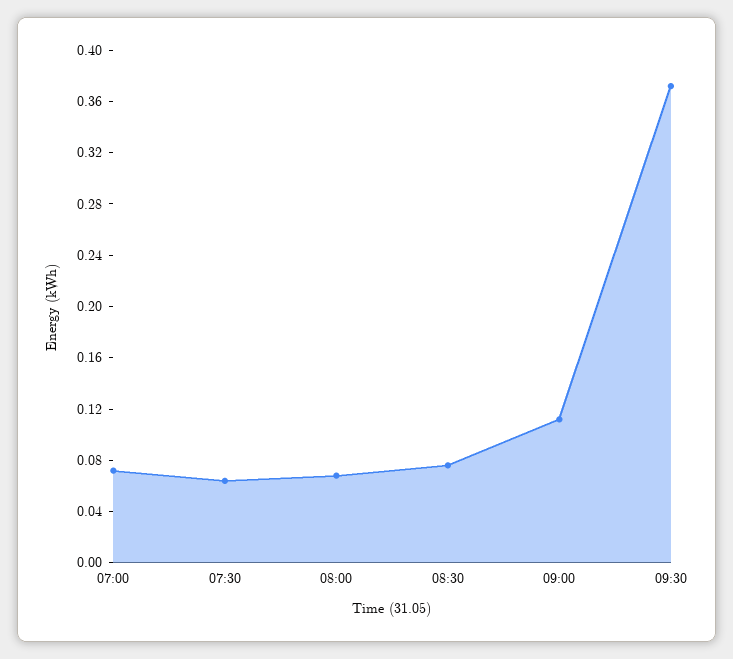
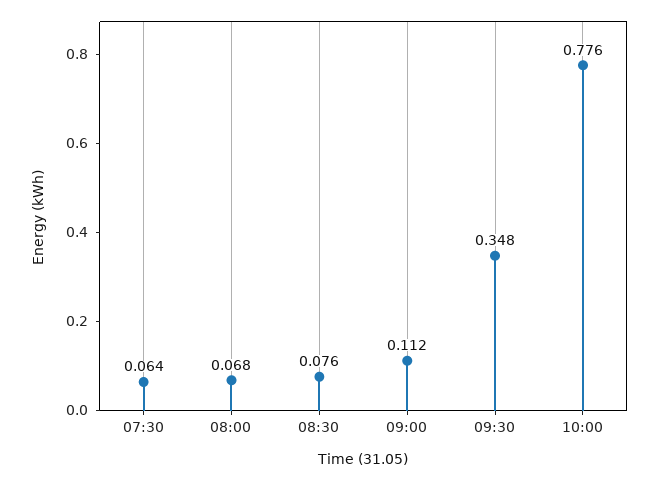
07:00: 0.07 -> none
09:30: 0.37 -> 0.348
10:00: none -> 0.776

